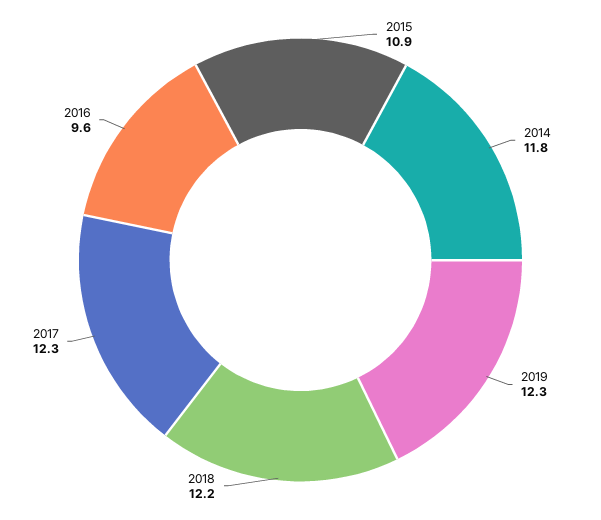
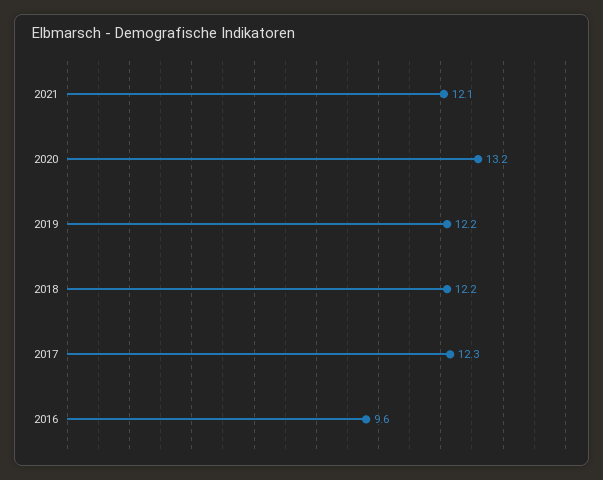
2015: 10.9 -> none
2014: 11.8 -> none
2019: 12.3 -> 12.2
2021: none -> 12.1
2020: none -> 13.2

